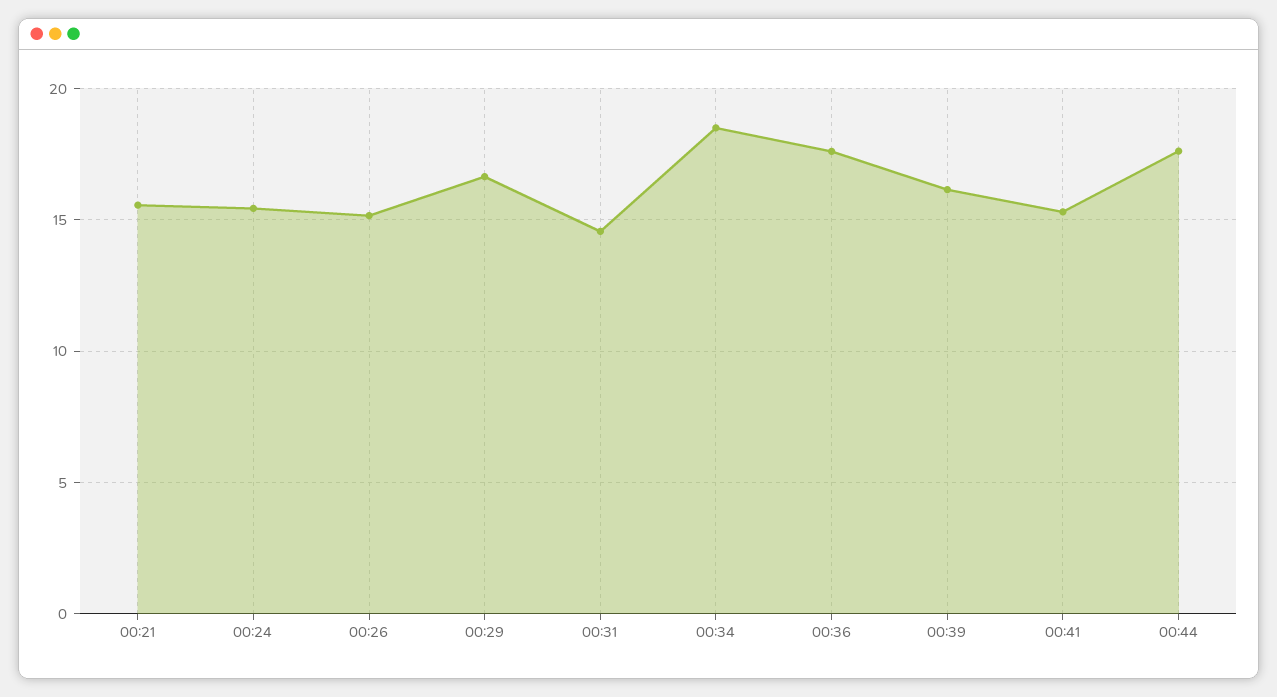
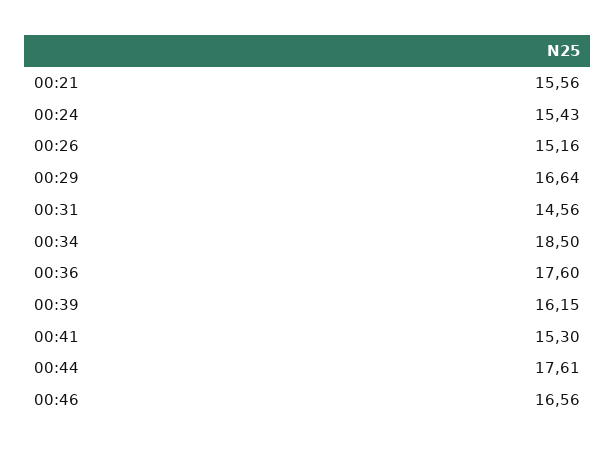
00:46: none -> 16.56

